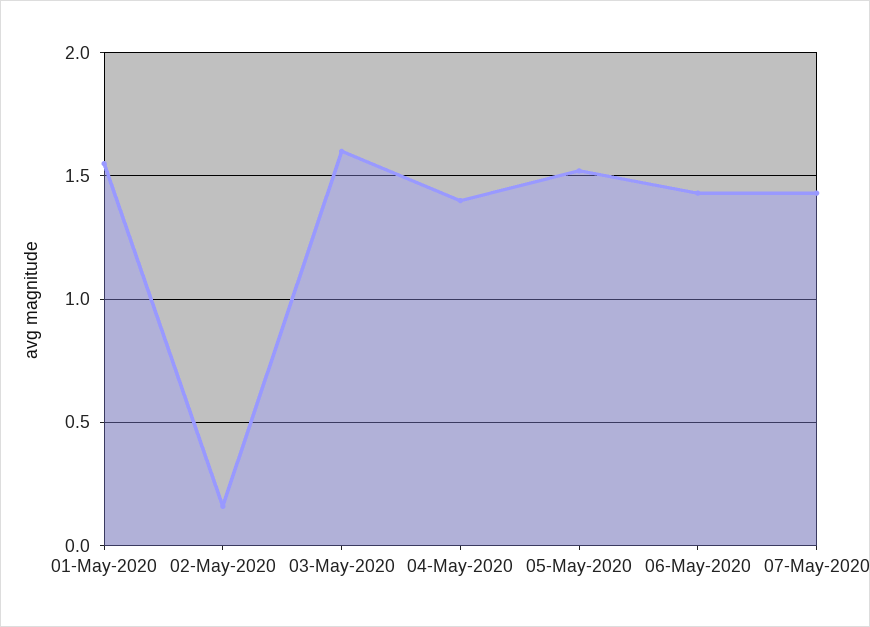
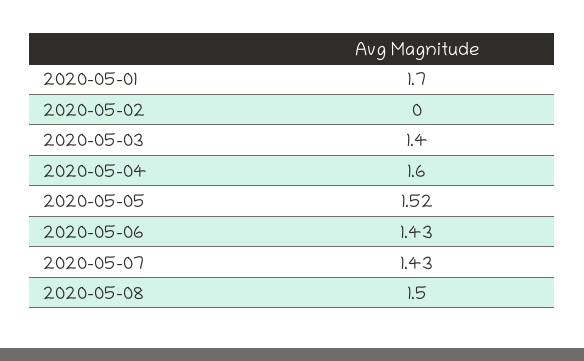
01-May-2020: 1.55 -> 1.7
02-May-2020: 0.15 -> 0
03-May-2020: 1.6 -> 1.4
04-May-2020: 1.4 -> 1.6
2020-05-08: none -> 1.5

